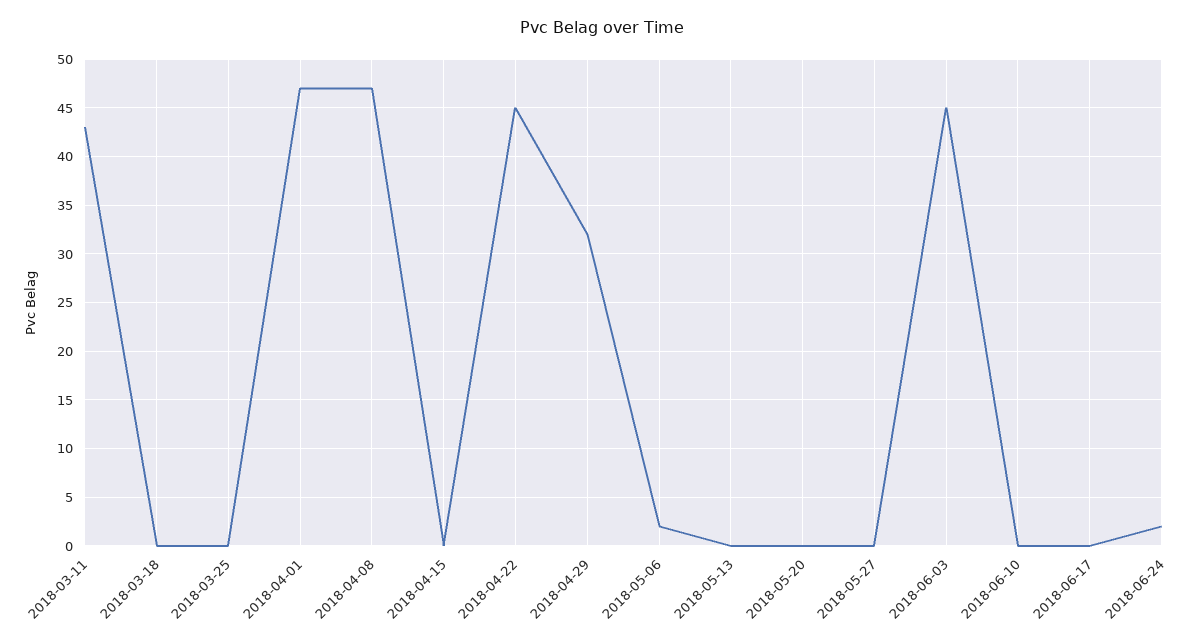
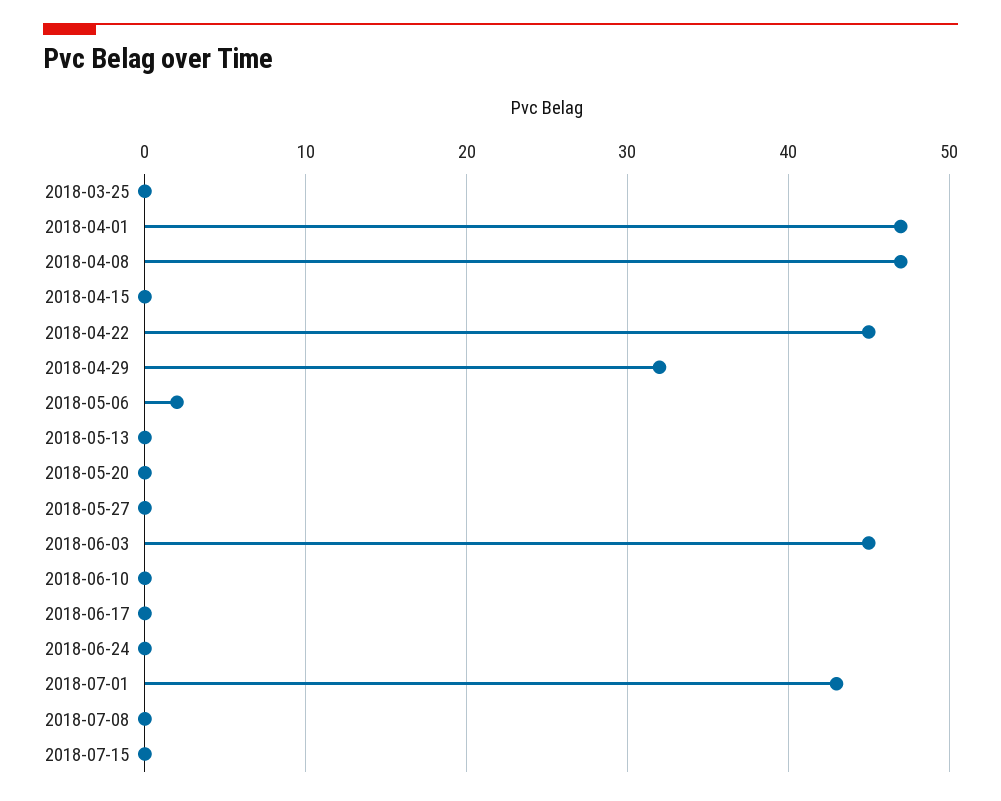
2018-03-11: 43 -> none
2018-03-18: 0 -> none
2018-06-24: 2 -> 0
2018-07-01: none -> 43
2018-07-08: none -> 0
2018-07-15: none -> 0

